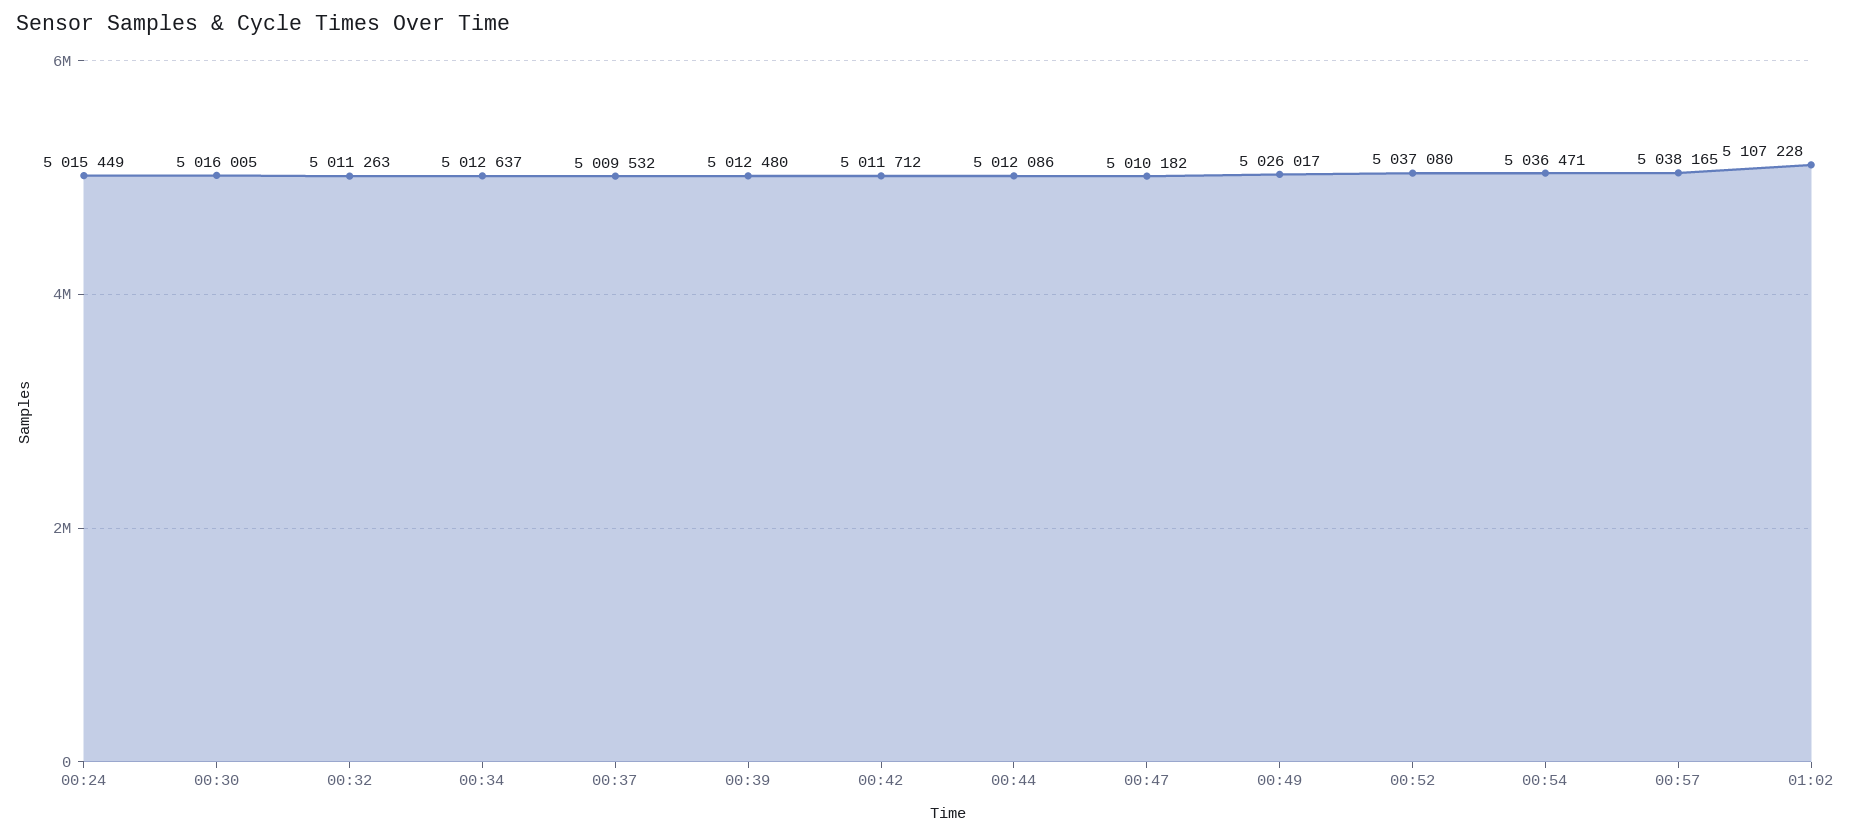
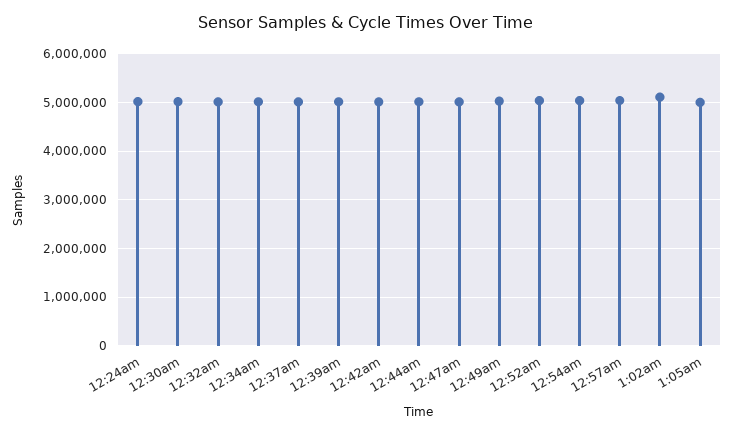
1:05am: none -> 5000000

